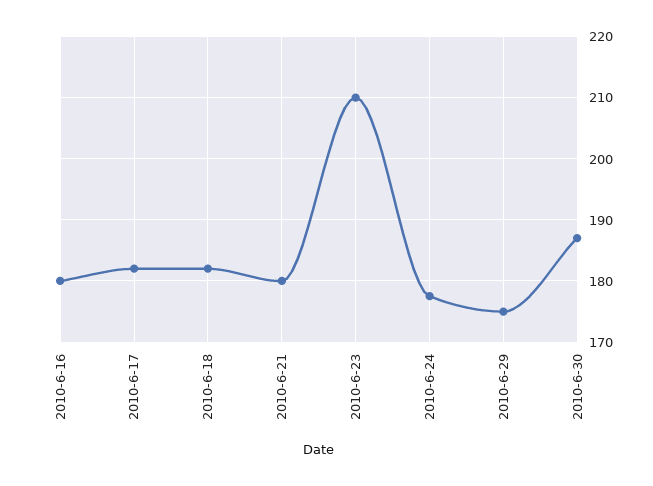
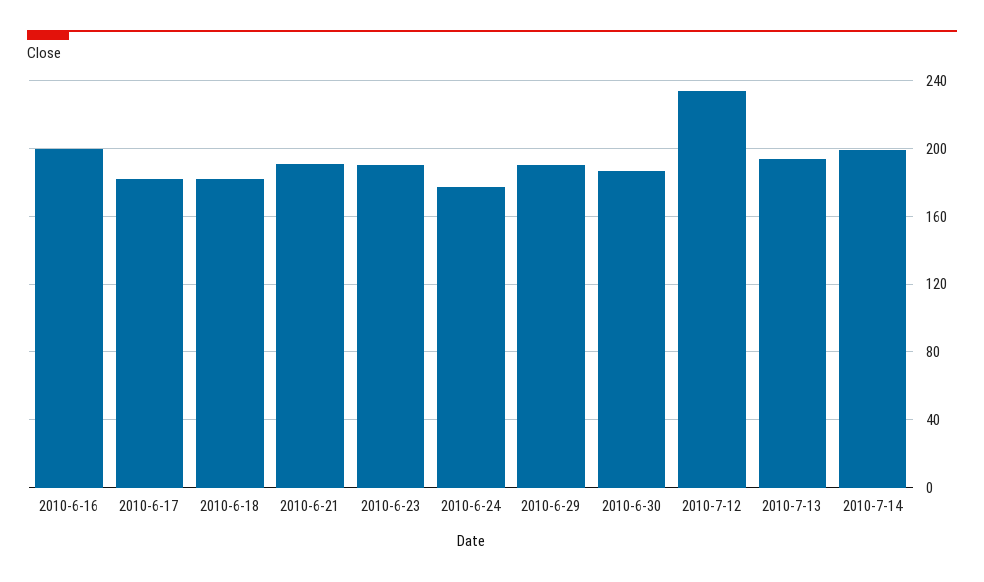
2010-6-16: 180 -> 200
2010-6-21: 180 -> 190
2010-6-23: 210 -> 190
2010-6-29: 175 -> 190
2010-7-12: none -> 235
2010-7-13: none -> 195
2010-7-14: none -> 200

